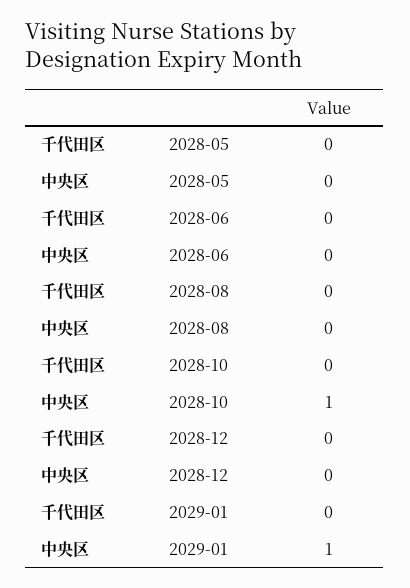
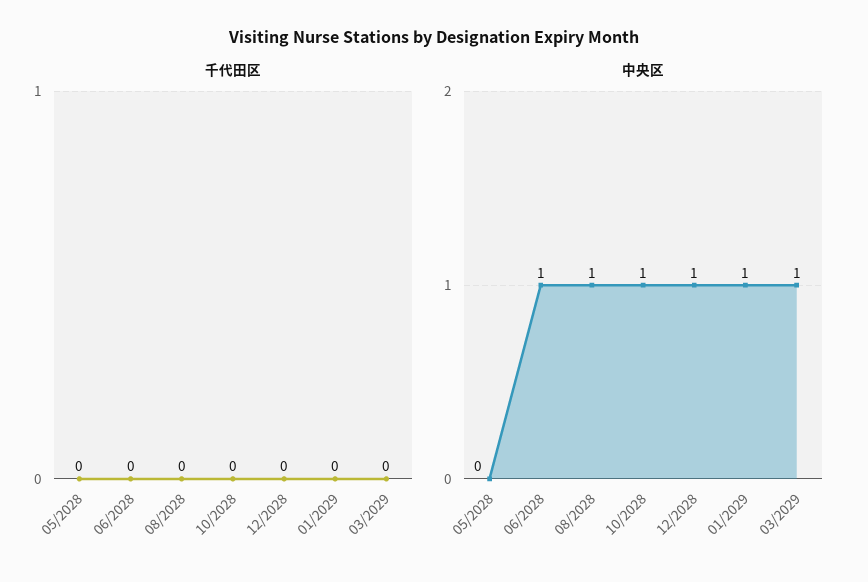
中央区, 2028-06: 0 -> 1
中央区, 2028-08: 0 -> 1
中央区, 2028-12: 0 -> 1
千代田区, 03/2029: none -> 0
中央区, 03/2029: none -> 1

